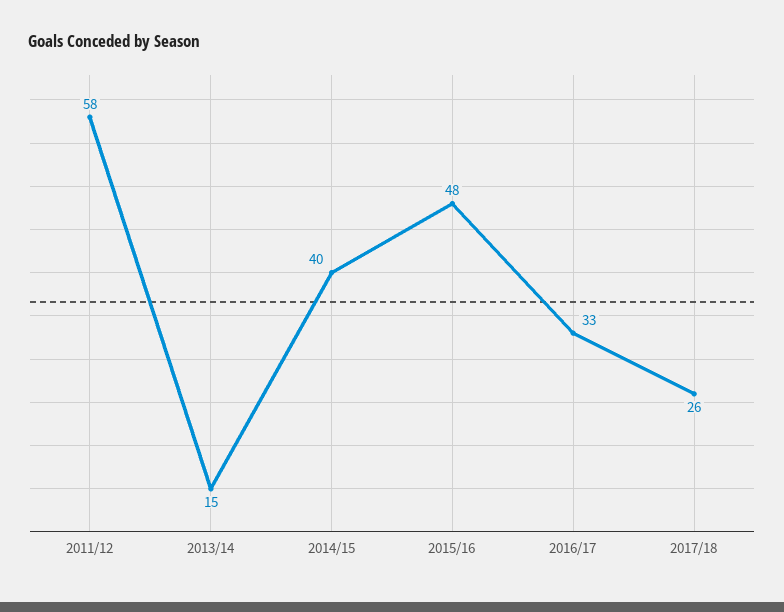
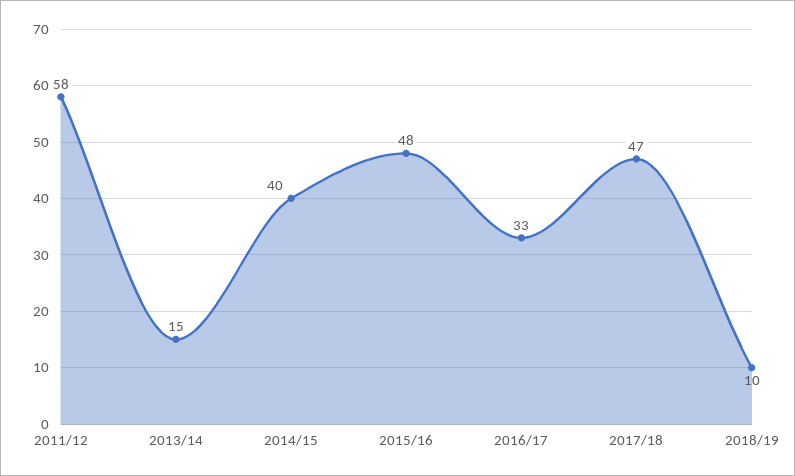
2017/18: 26 -> 47
2018/19: none -> 10

